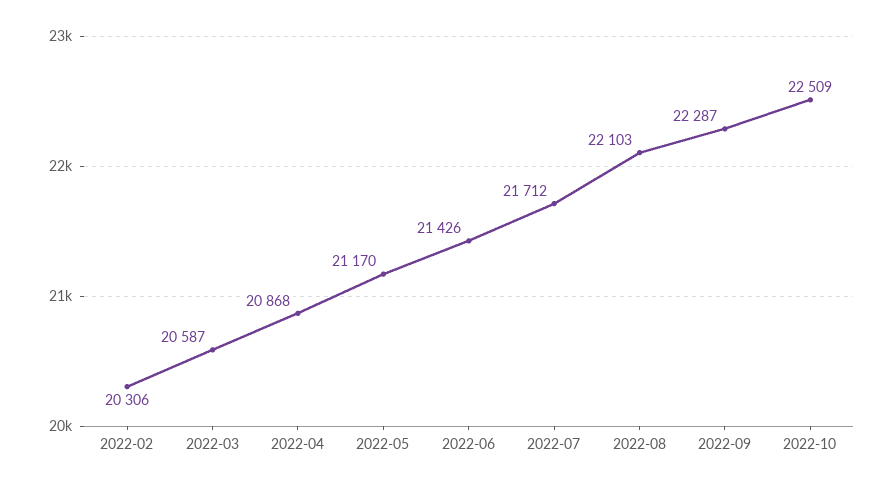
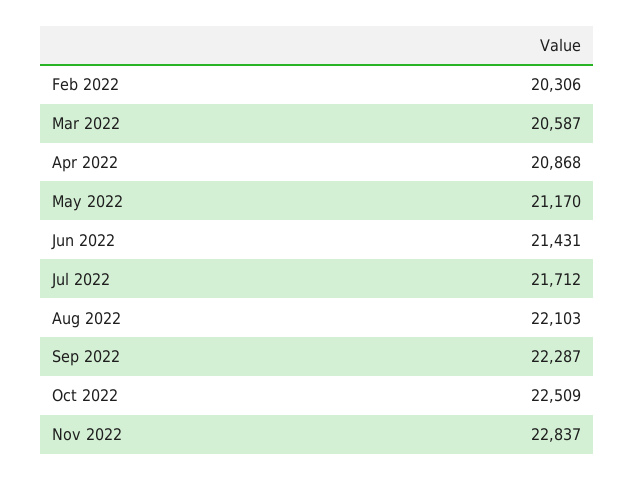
2022-06: 21426 -> 21431
Nov 2022: none -> 22837

